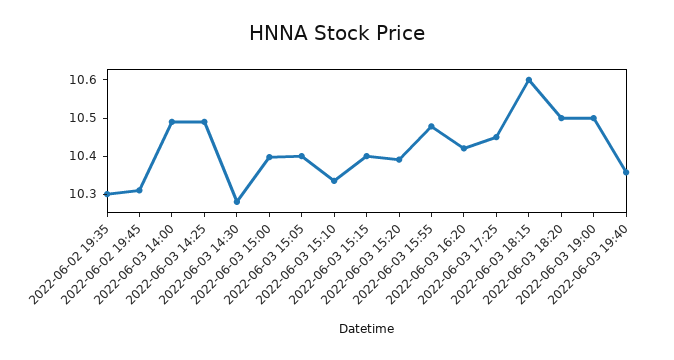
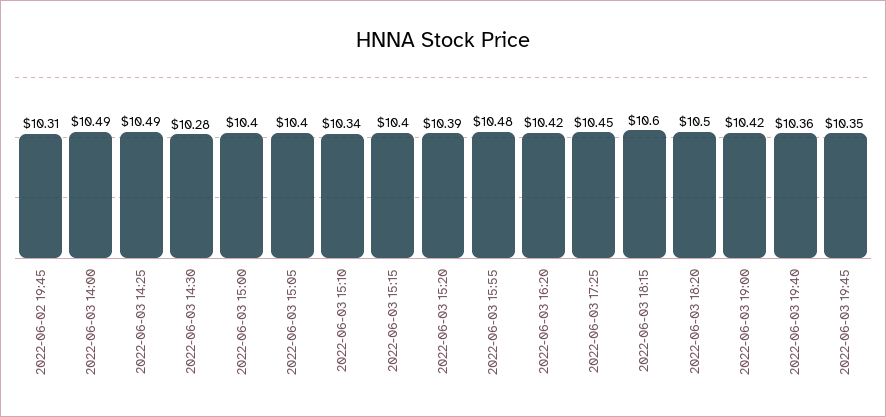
2022-06-02 19:35: 10.3 -> none
2022-06-03 19:00: 10.5 -> 10.42
2022-06-03 19:45: none -> 10.35

